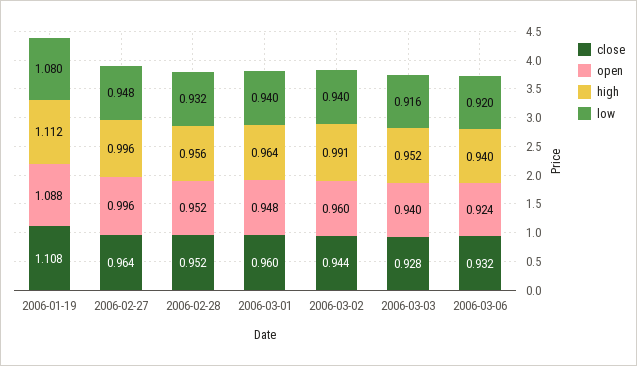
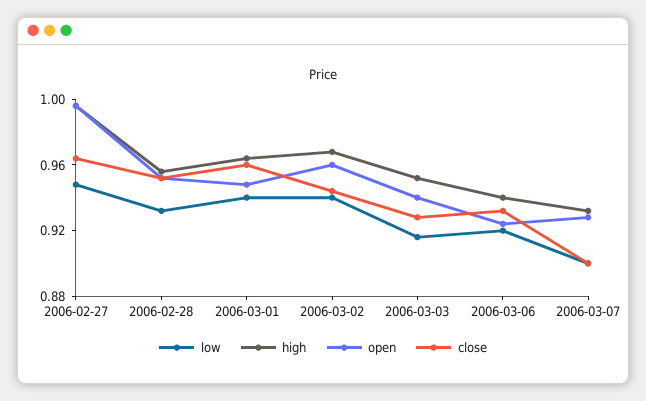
close, 2006-01-19: 1.108 -> none
open, 2006-01-19: 1.088 -> none
high, 2006-01-19: 1.112 -> none
low, 2006-01-19: 1.08 -> none
high, 2006-03-02: 0.991 -> 0.97
low, 2006-03-07: none -> 0.9
high, 2006-03-07: none -> 0.93
open, 2006-03-07: none -> 0.93
close, 2006-03-07: none -> 0.9

